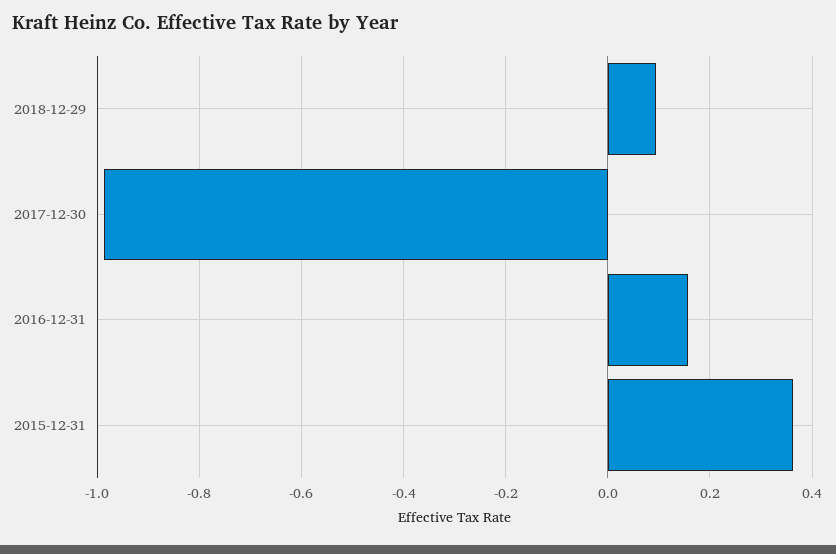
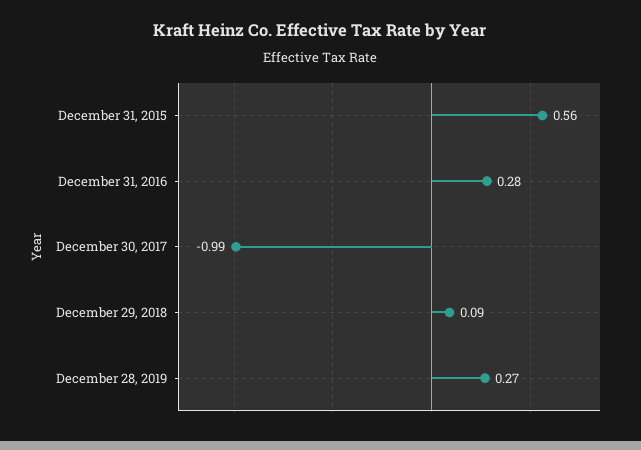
2016-12-31: 0.16 -> 0.28
2015-12-31: 0.36 -> 0.56
December 28, 2019: none -> 0.27

